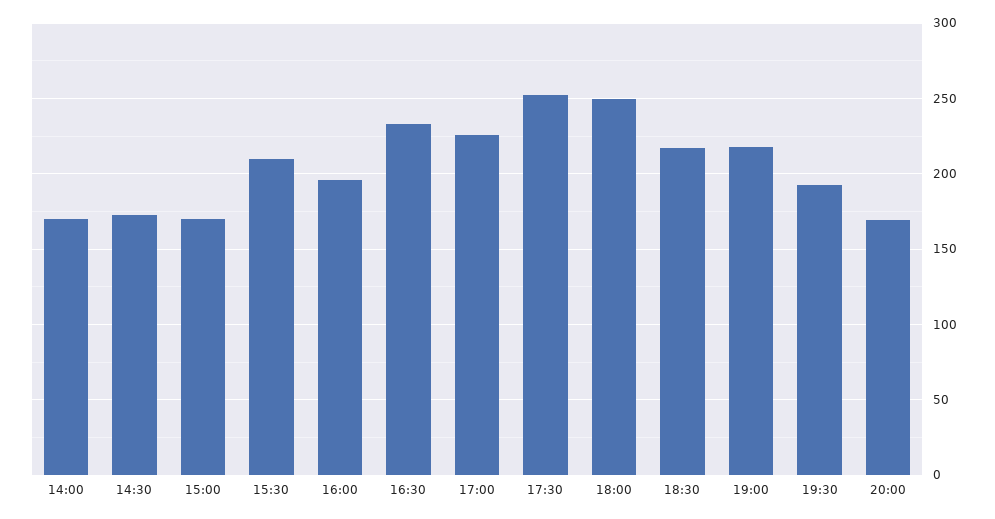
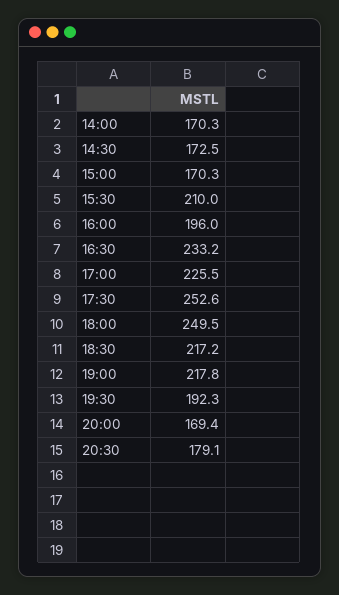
20:30: none -> 179.1

